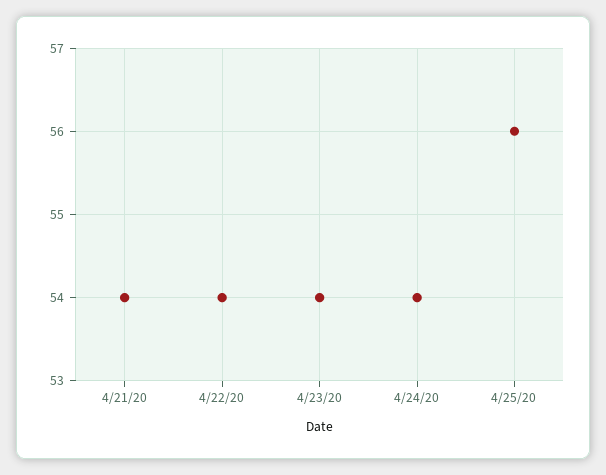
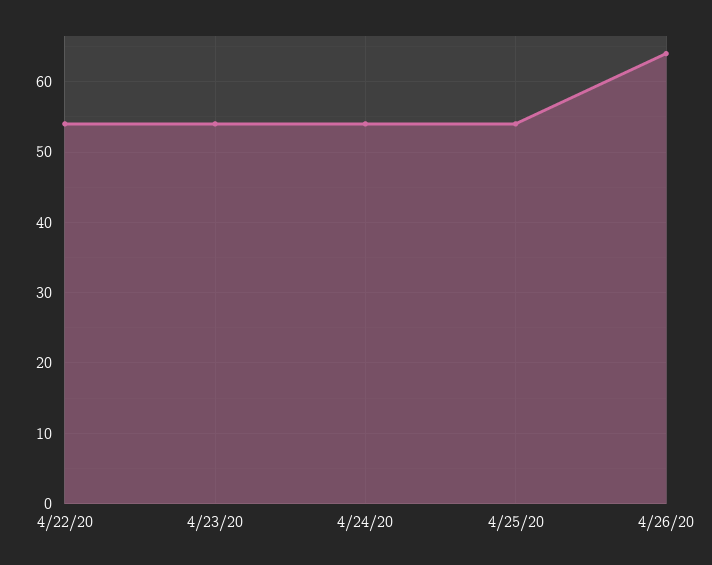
4/21/20: 54 -> none
4/25/20: 56 -> 54
4/26/20: none -> 64

